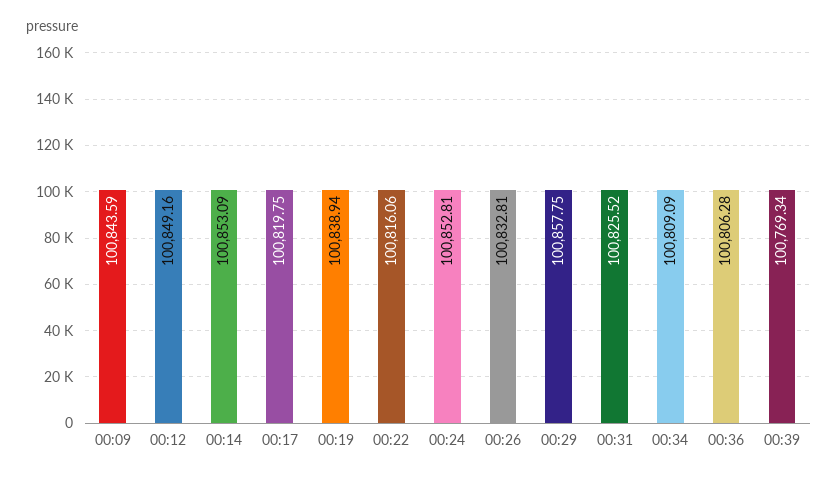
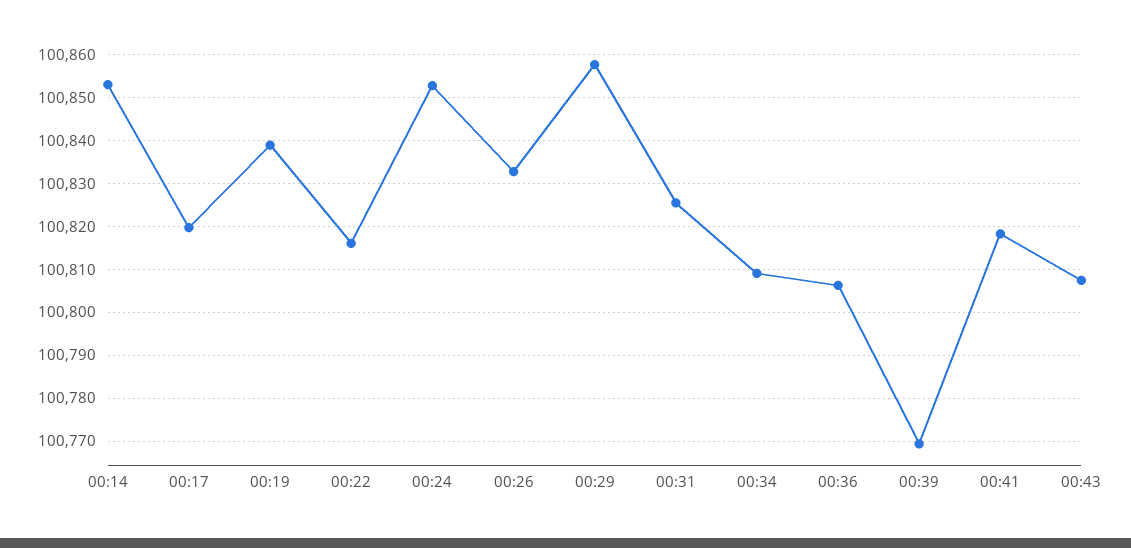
00:09: 100843.59 -> none
00:12: 100849.16 -> none
00:41: none -> 100818
00:43: none -> 100808

